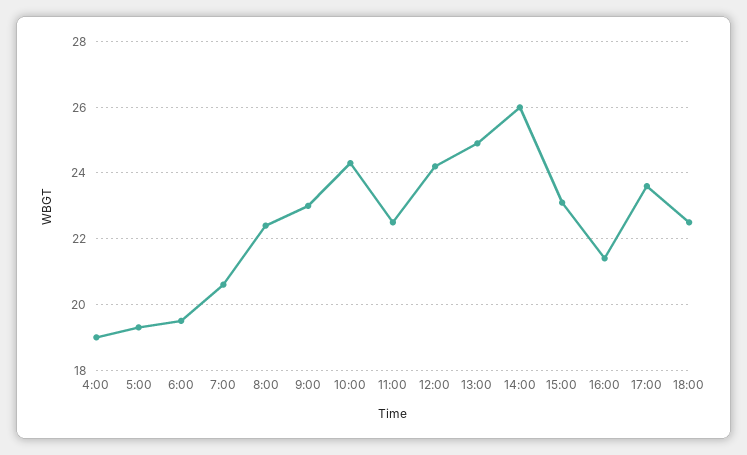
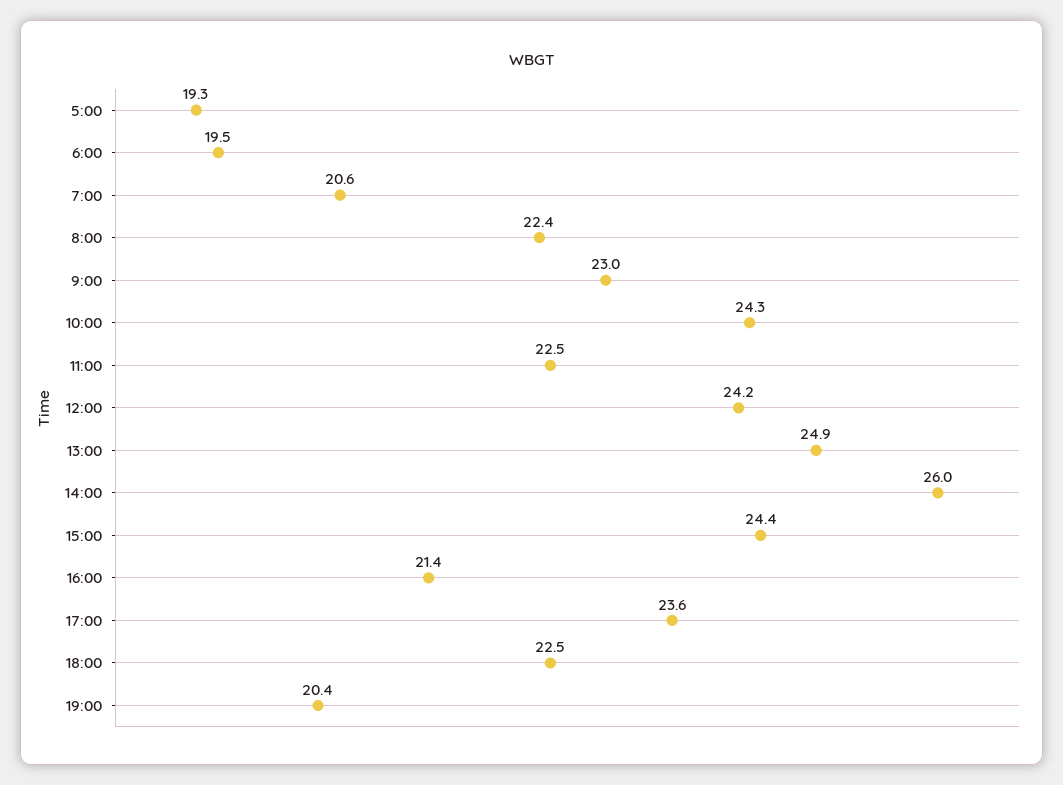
4:00: 19 -> none
15:00: 23 -> 24.4
19:00: none -> 20.4

